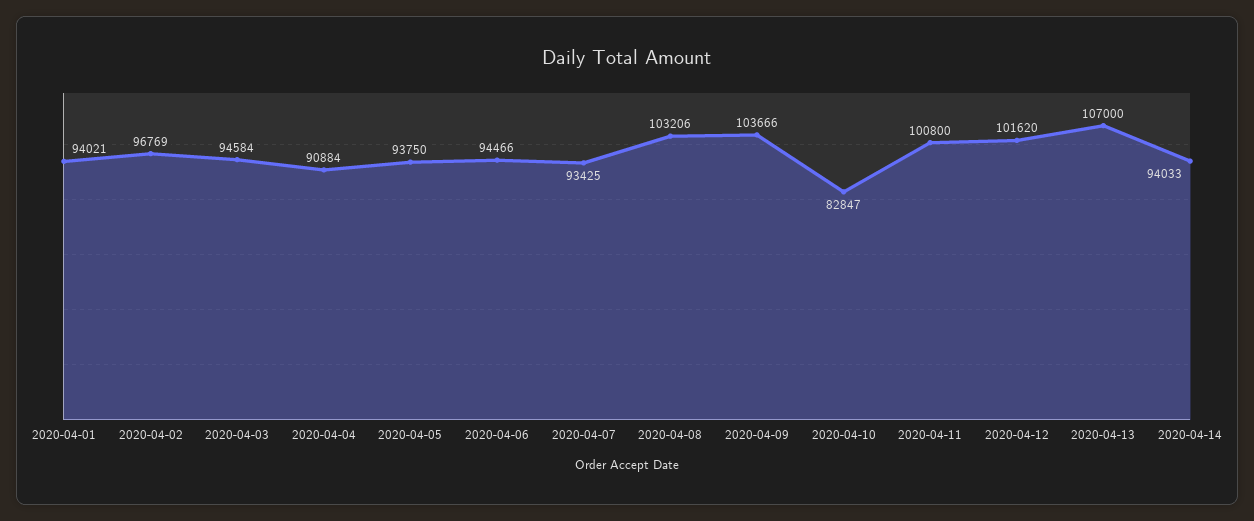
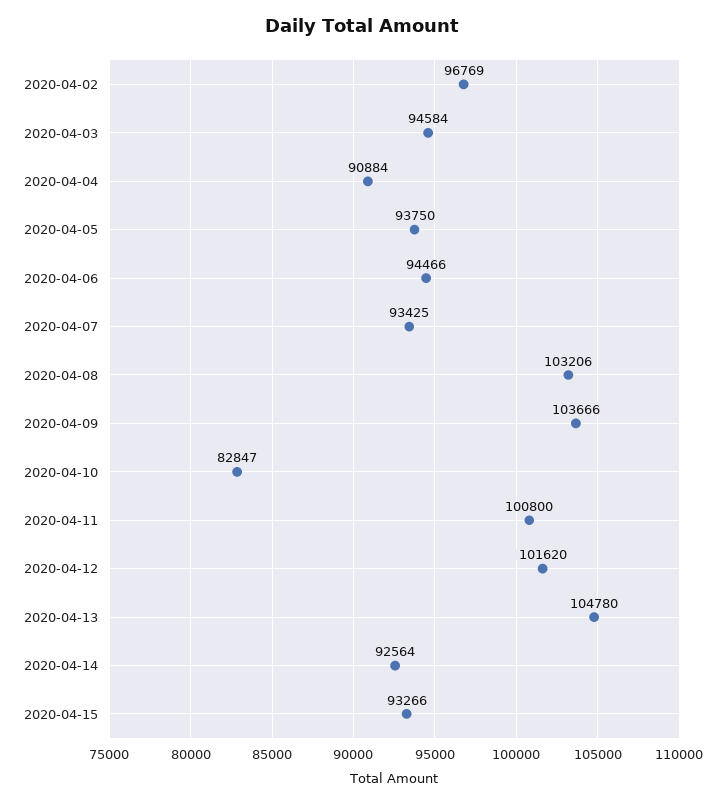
2020-04-01: 94021 -> none
2020-04-13: 107000 -> 104780
2020-04-14: 94033 -> 92564
2020-04-15: none -> 93266

